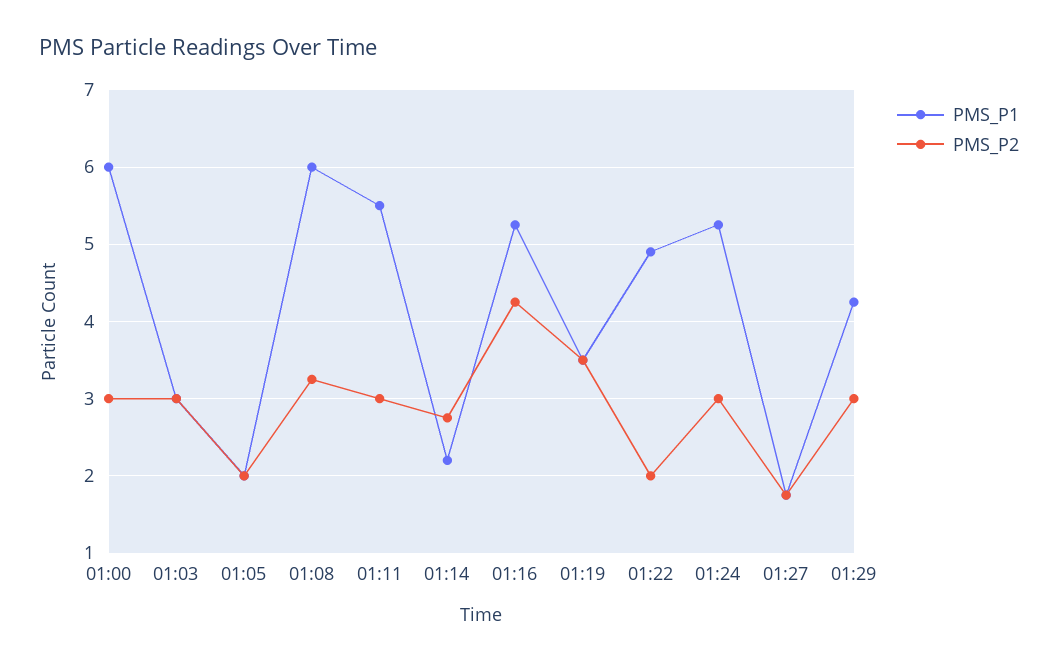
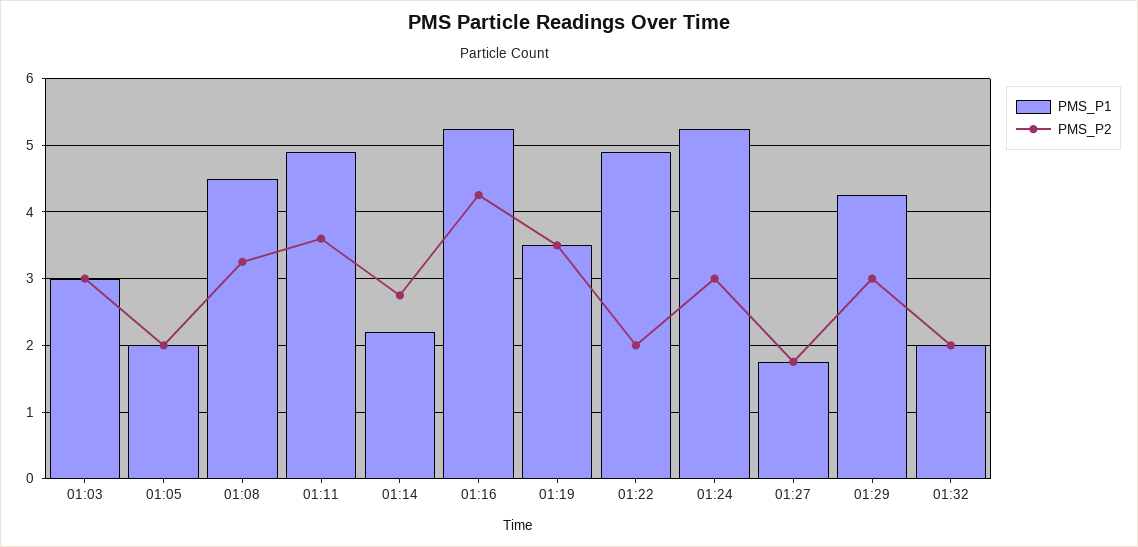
PMS_P1, 01:00: 6 -> none
PMS_P2, 01:00: 3 -> none
PMS_P1, 01:08: 6 -> 4.5
PMS_P1, 01:11: 5.5 -> 4.9
PMS_P2, 01:11: 3 -> 3.6
PMS_P1, 01:32: none -> 2
PMS_P2, 01:32: none -> 2

